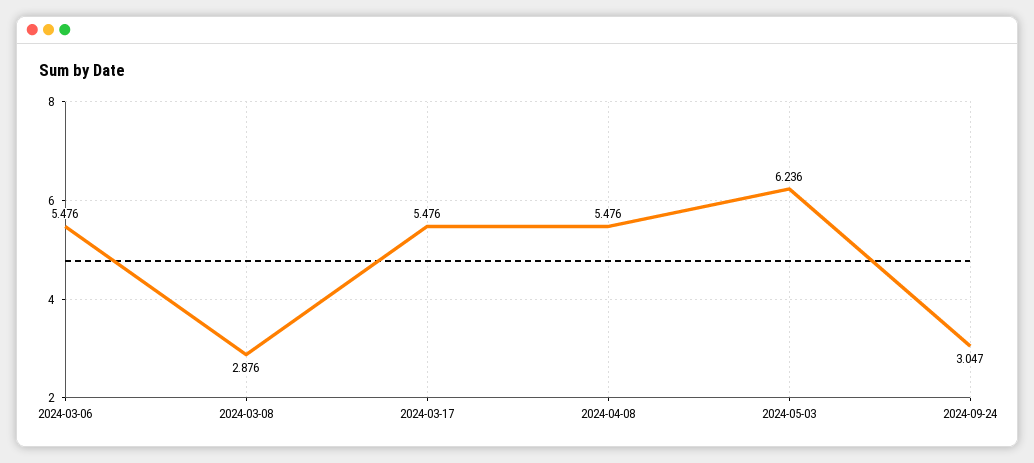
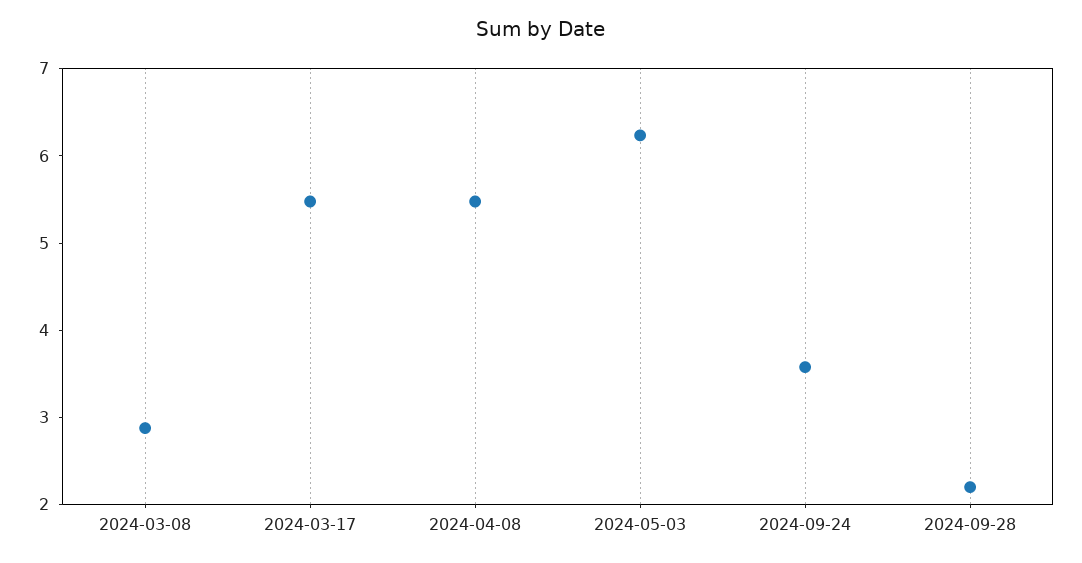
2024-03-06: 5.476 -> none
2024-09-24: 3.047 -> 3.6
2024-09-28: none -> 2.2

